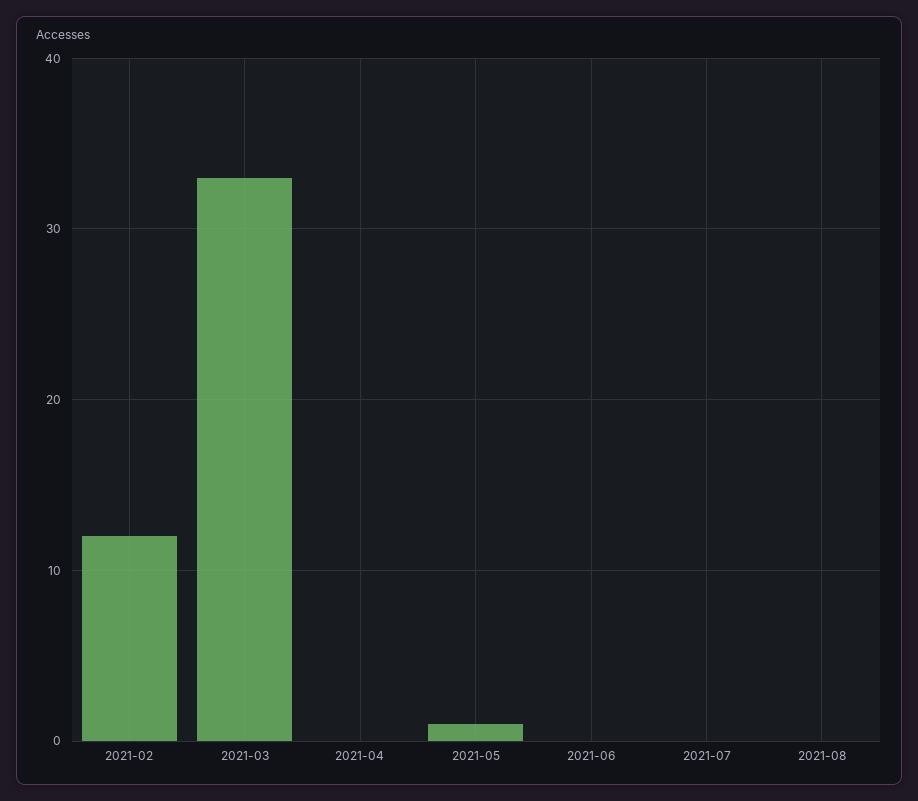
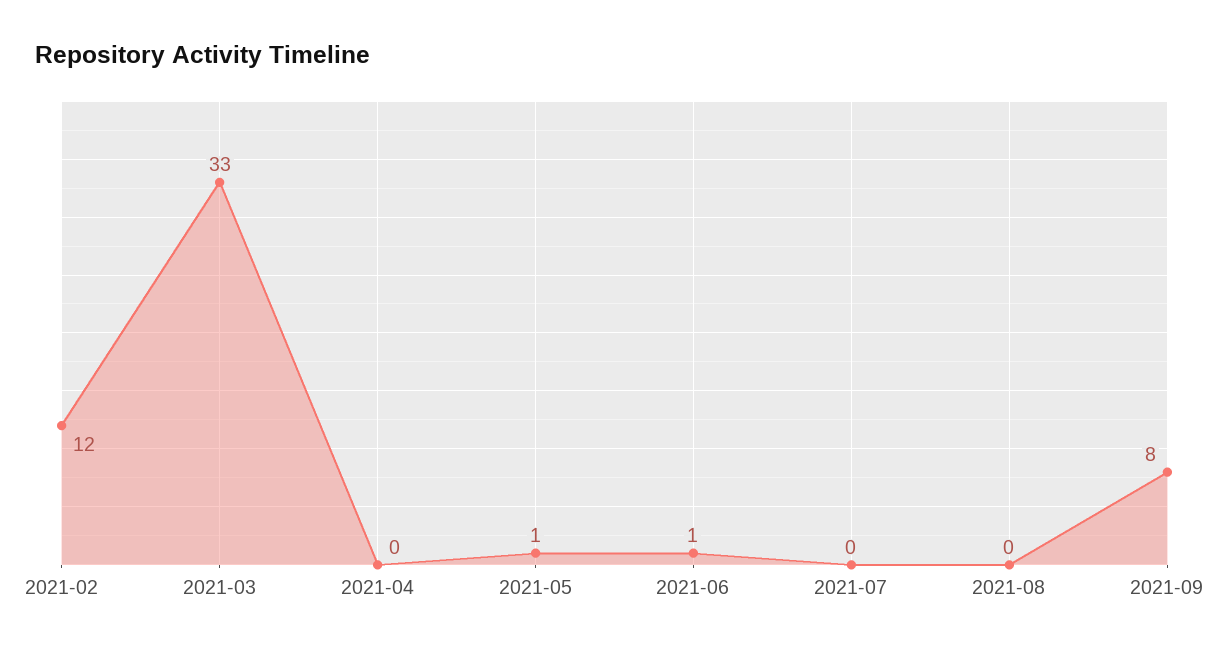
2021-06: 0 -> 1
2021-09: none -> 8

